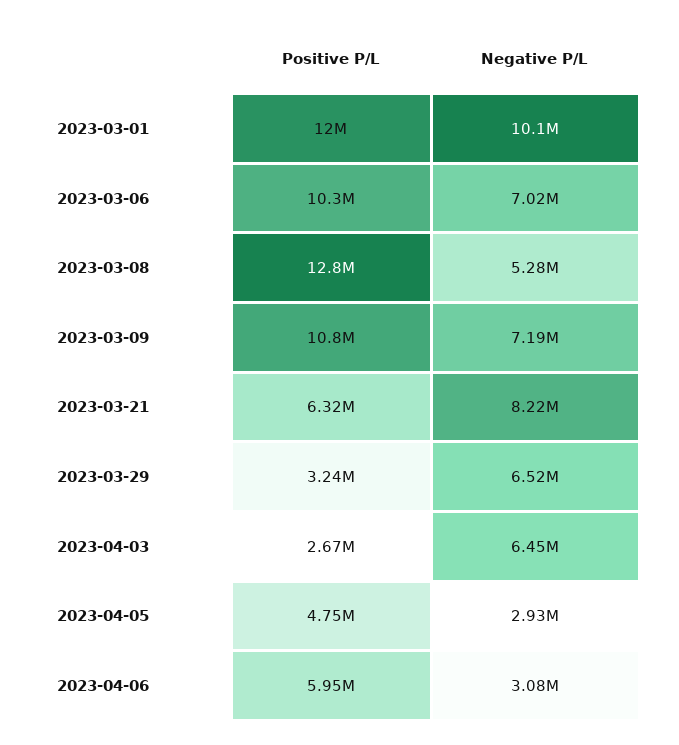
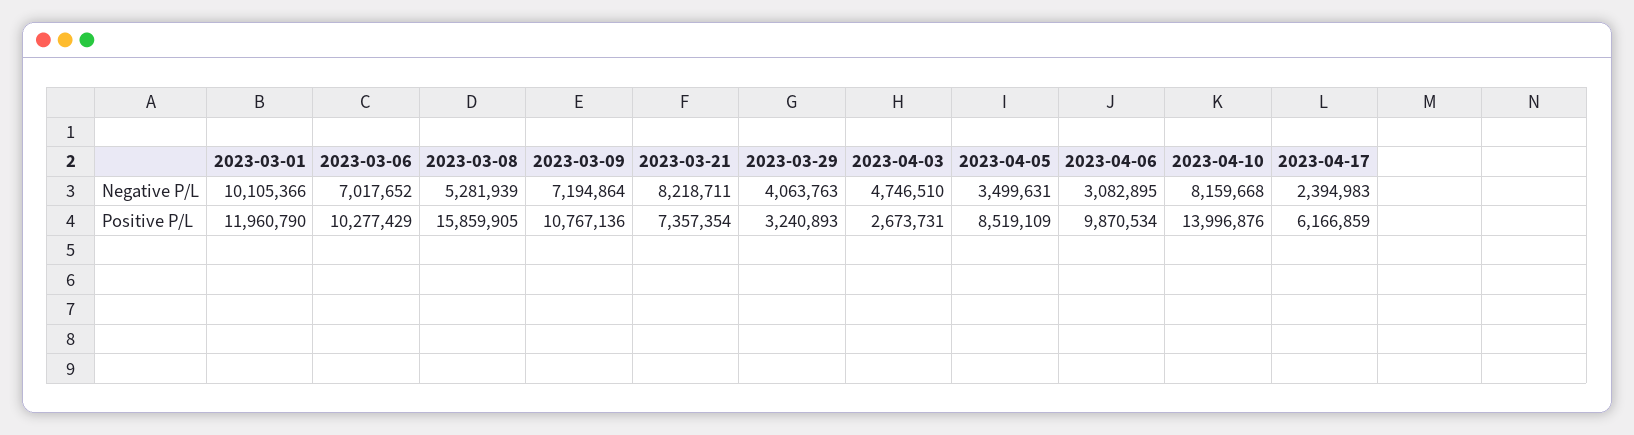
Positive P/L, 2023-03-08: 12800000 -> 15859905
Positive P/L, 2023-03-21: 6320000 -> 7357354
Negative P/L, 2023-03-29: 6520000 -> 4063763
Negative P/L, 2023-04-03: 6450000 -> 4746510
Positive P/L, 2023-04-05: 4750000 -> 8519109
Negative P/L, 2023-04-05: 2930000 -> 3499631
Positive P/L, 2023-04-06: 5950000 -> 9870534
Negative P/L, 2023-04-10: none -> 8159668
Negative P/L, 2023-04-17: none -> 2394983
Positive P/L, 2023-04-10: none -> 13996876
Positive P/L, 2023-04-17: none -> 6166859

